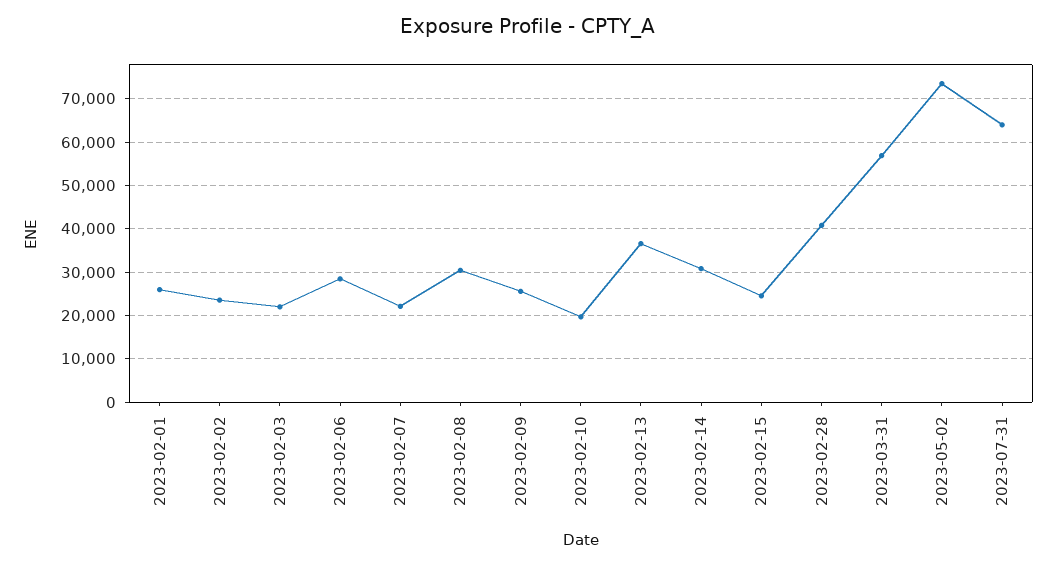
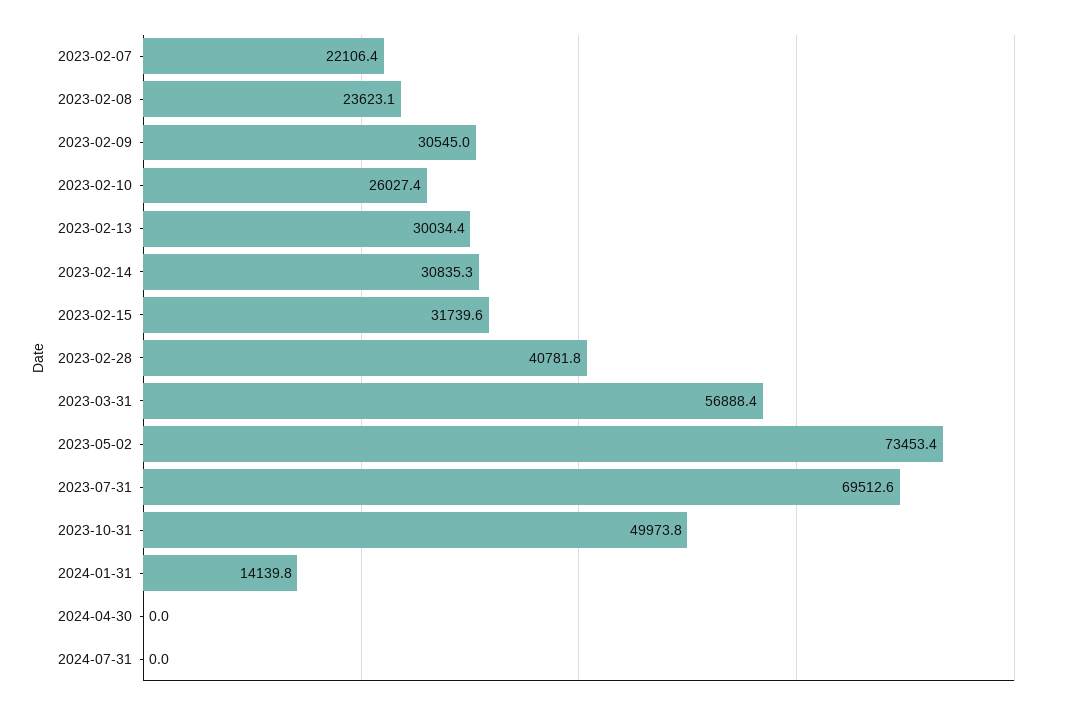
2023-02-01: 26000 -> none
2023-02-02: 24000 -> none
2023-02-03: 22000 -> none
2023-02-06: 28000 -> none
2023-02-08: 30000 -> 23623.1
2023-02-09: 26000 -> 30545
2023-02-10: 20000 -> 26027.4
2023-02-13: 36000 -> 30034.4
2023-02-15: 24000 -> 31739.6
2023-07-31: 64000 -> 69512.6
2023-10-31: none -> 49973.8
2024-01-31: none -> 14139.8
2024-04-30: none -> 0
2024-07-31: none -> 0

